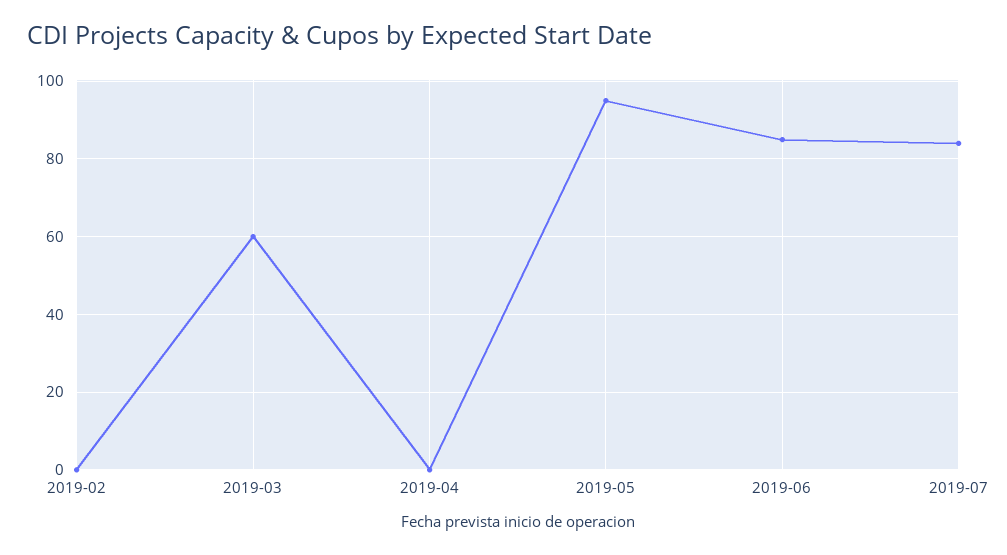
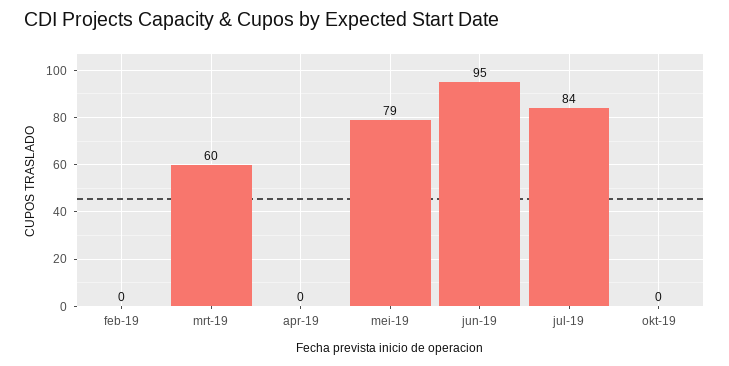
2019-05: 95 -> 79
2019-06: 85 -> 95
okt-19: none -> 0

